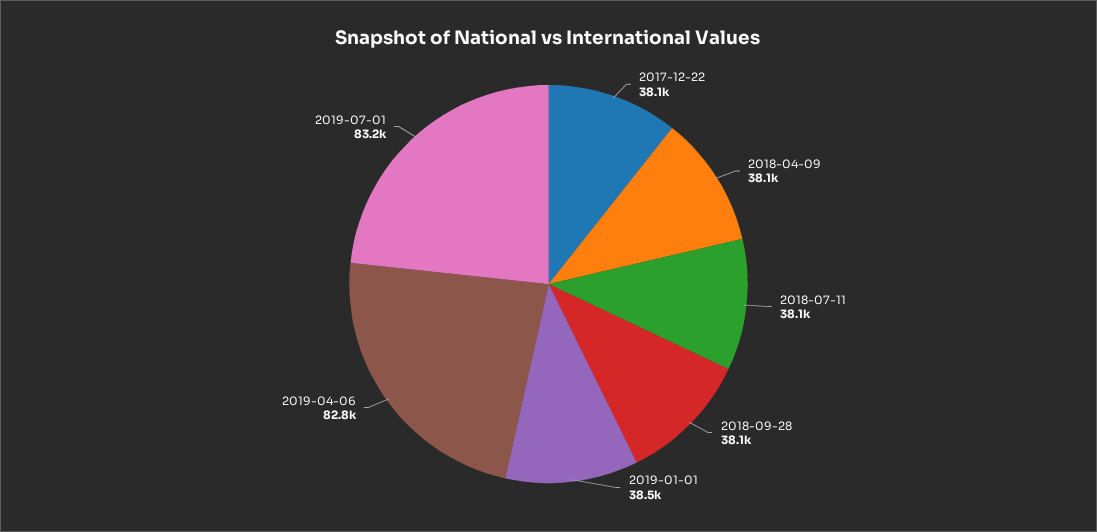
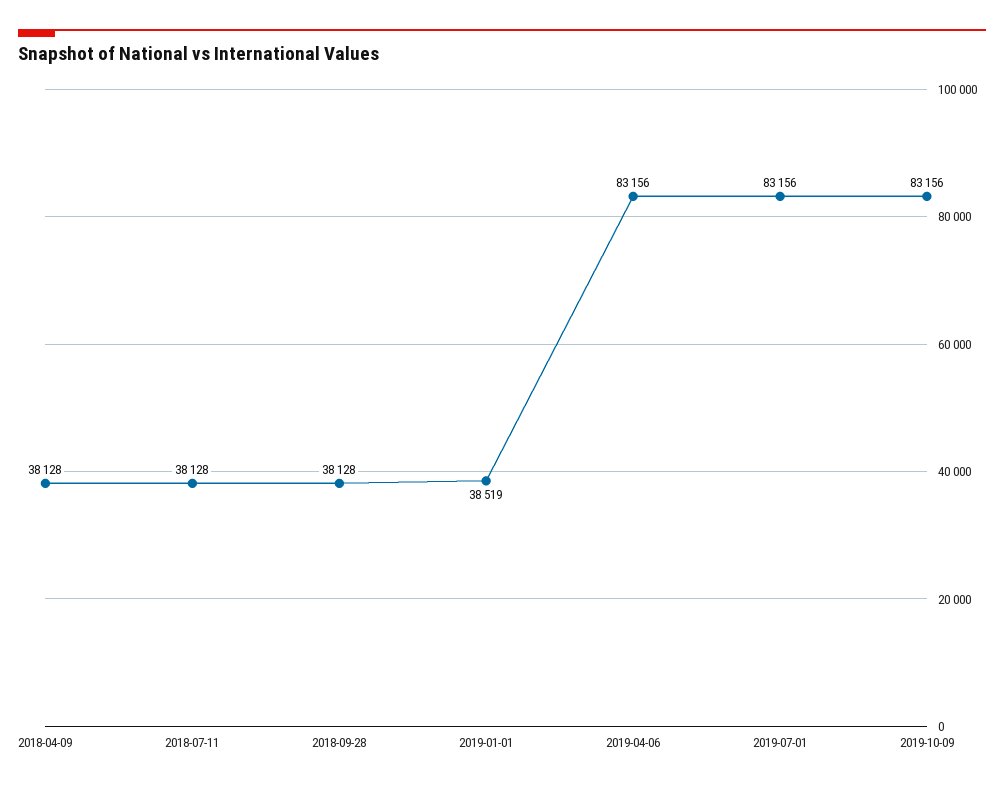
2017-12-22: 38100 -> none
2019-04-06: 82800 -> 83156
2019-10-09: none -> 83156

